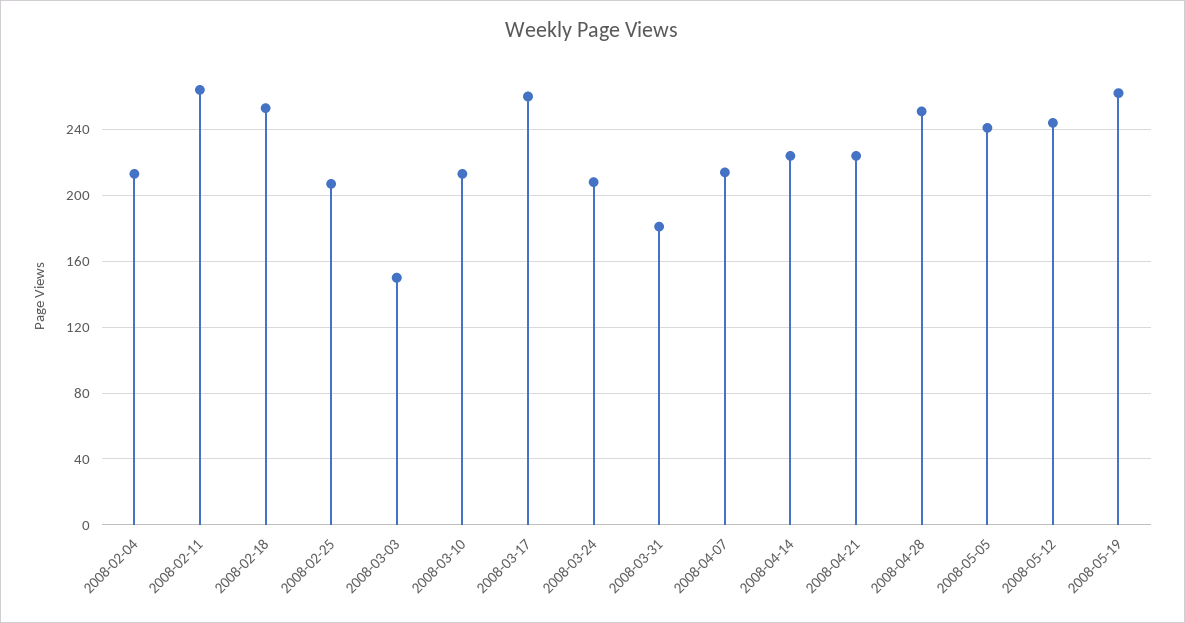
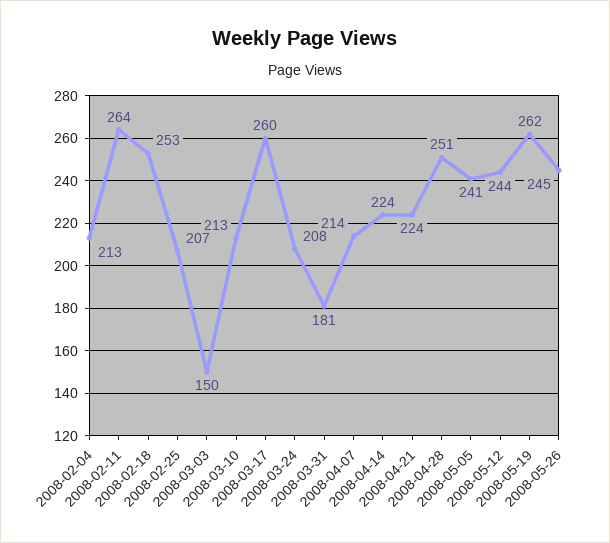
2008-05-26: none -> 245

